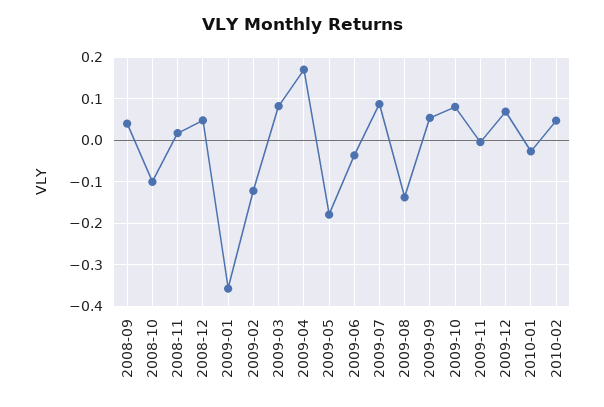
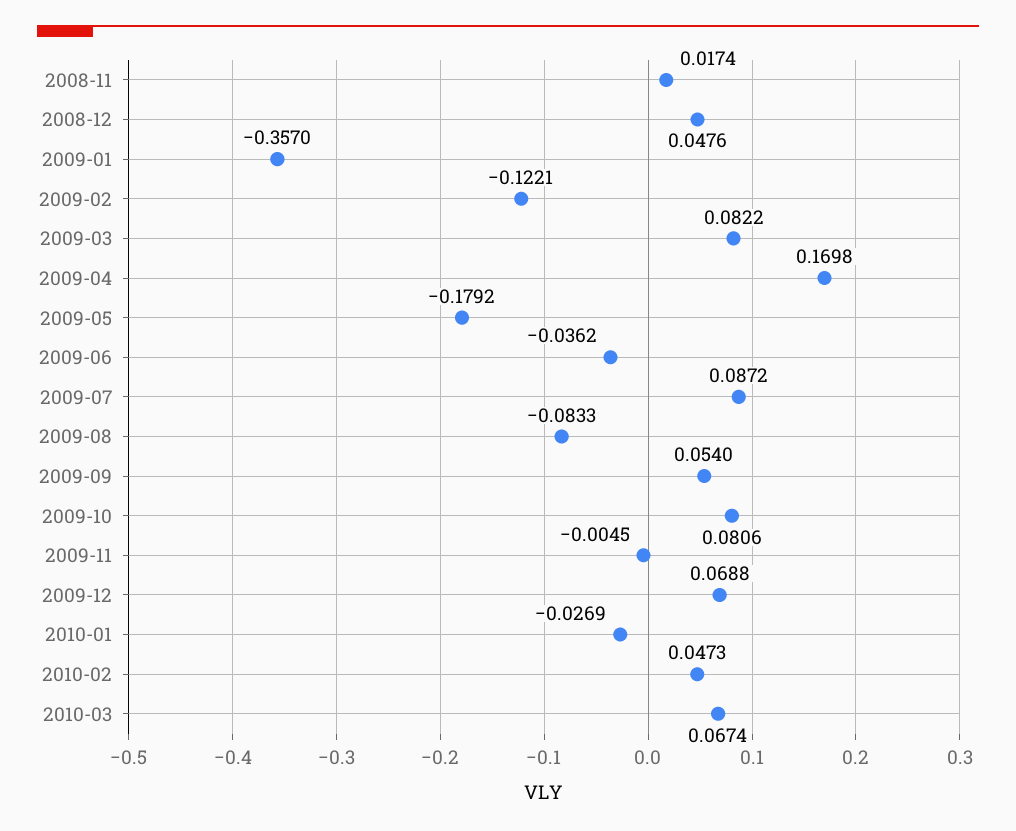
2008-09: 0.04 -> none
2008-10: -0.1 -> none
2009-08: -0.14 -> -0.0833
2010-03: none -> 0.0674

